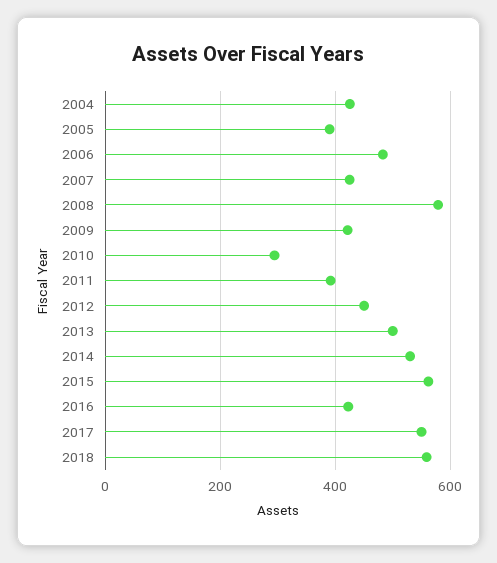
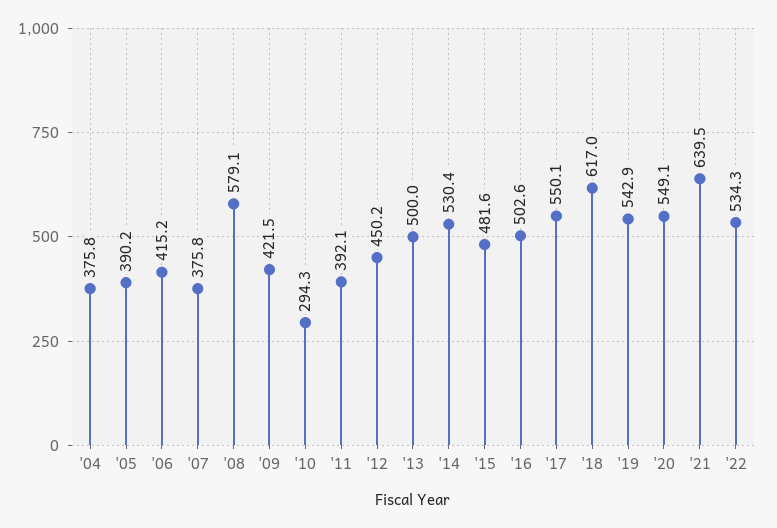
2004: 420 -> 375.8
2006: 480 -> 415.2
2007: 420 -> 375.8
2015: 560 -> 481.6
2016: 420 -> 502.6
2018: 560 -> 617
'19: none -> 542.9
'20: none -> 549.1
'21: none -> 639.5
'22: none -> 534.3

